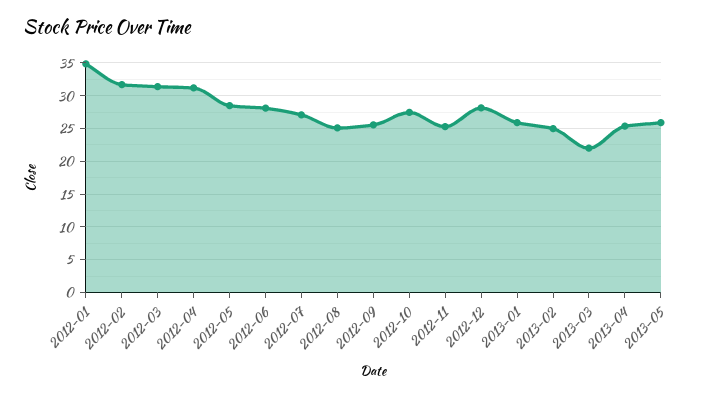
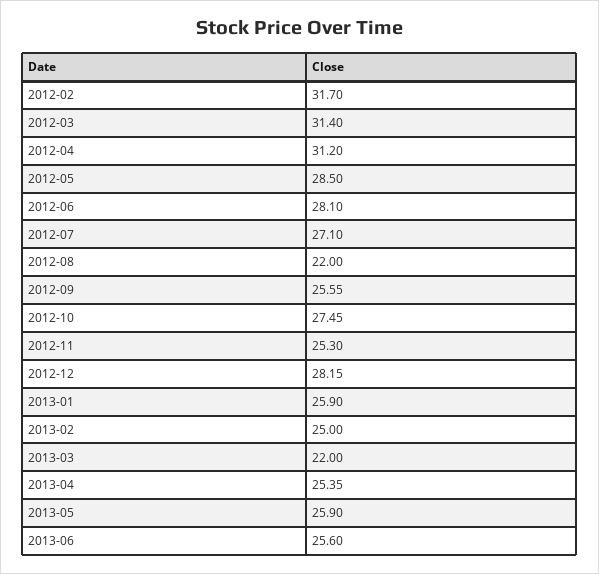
2012-01: 35 -> none
2012-08: 25 -> 22
2013-06: none -> 25.6

